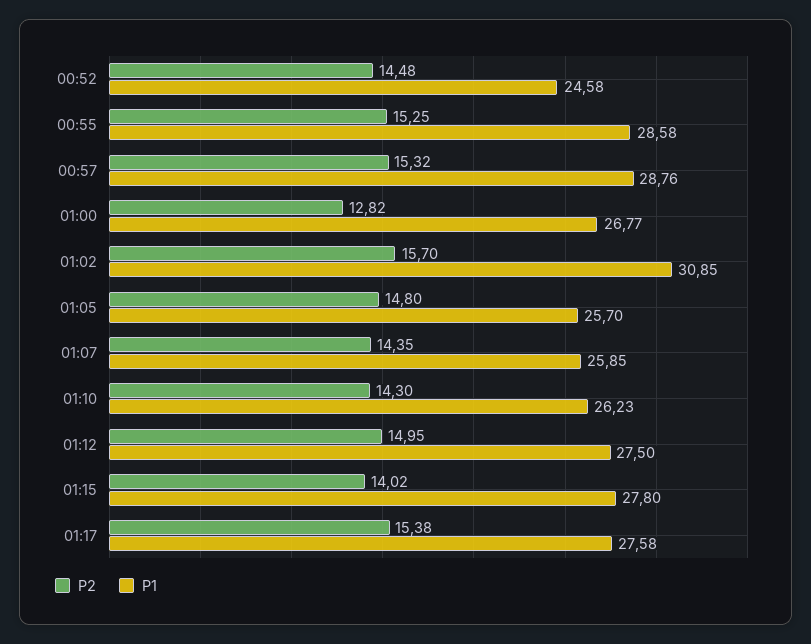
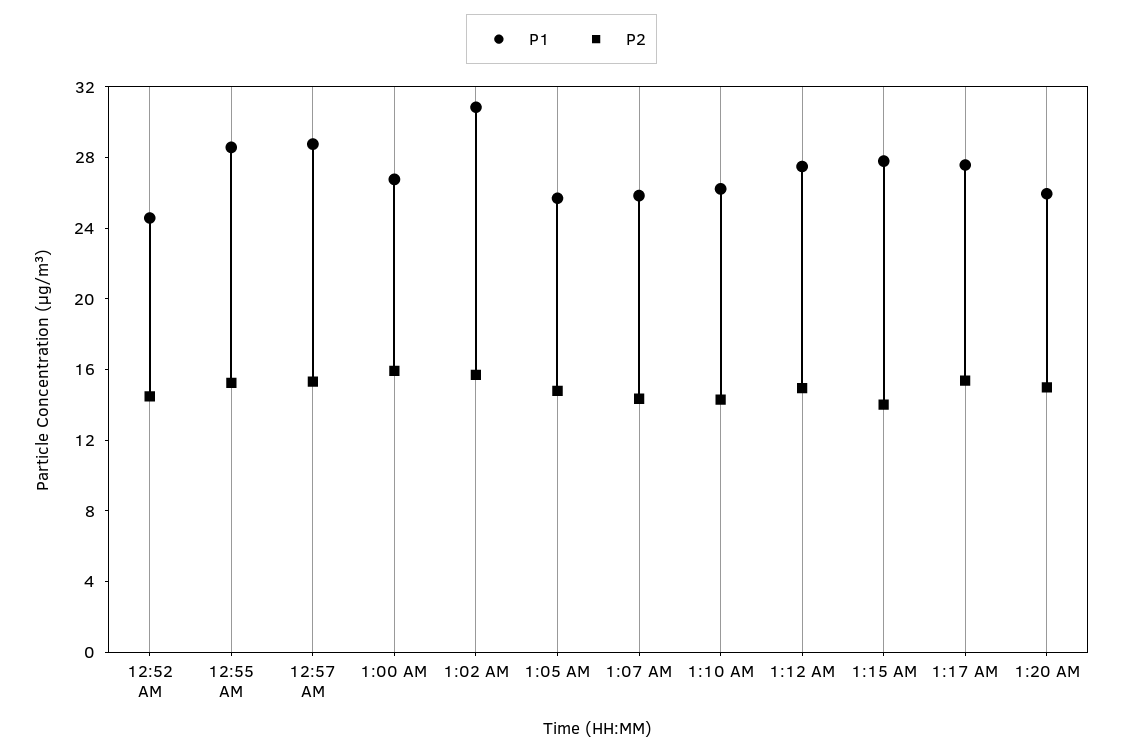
P2, 01:00: 12.82 -> 16
P1, 1:20 AM: none -> 26
P2, 1:20 AM: none -> 15

